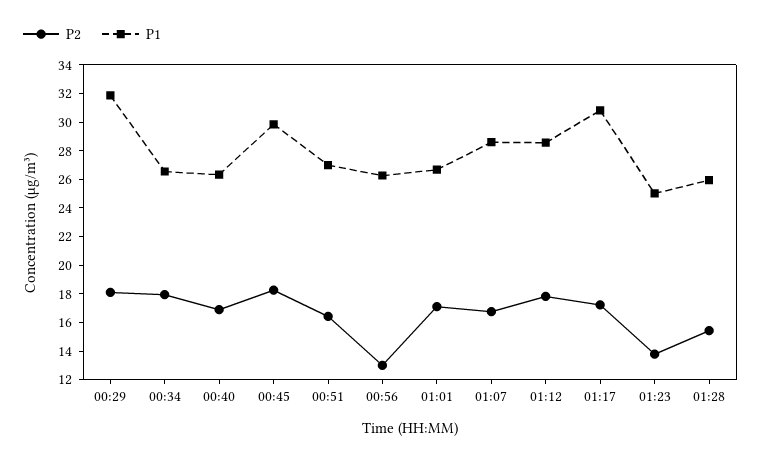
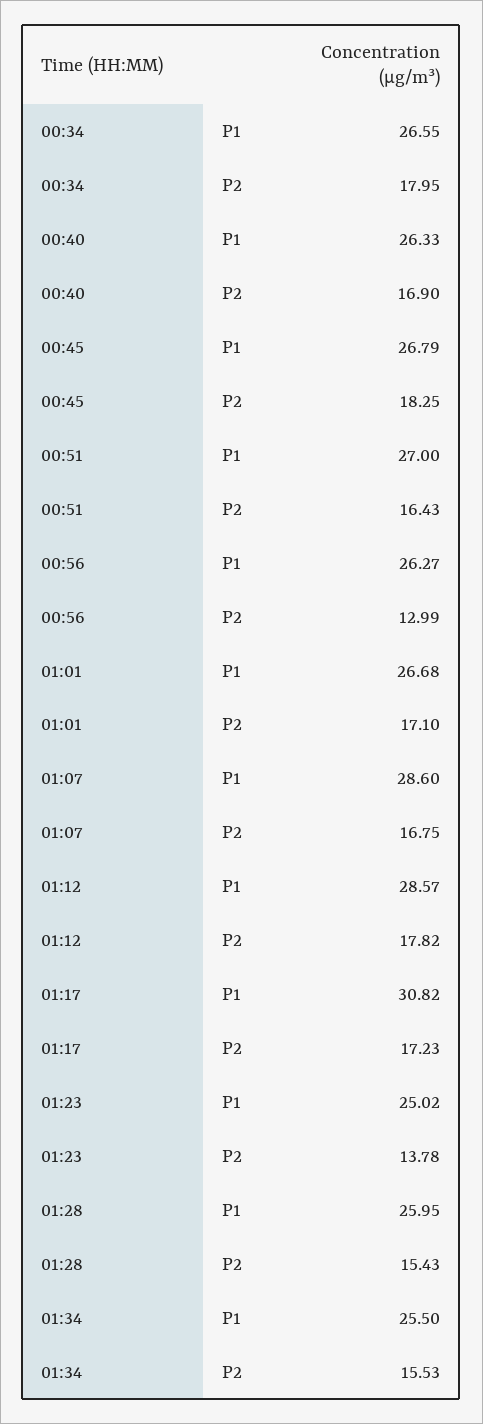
P2, 00:29: 18 -> none
P1, 00:29: 32 -> none
P1, 00:45: 30 -> 26.79
P1, 01:34: none -> 25.5
P2, 01:34: none -> 15.53

